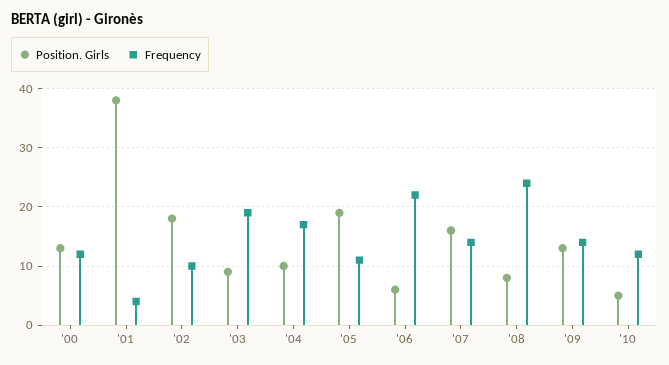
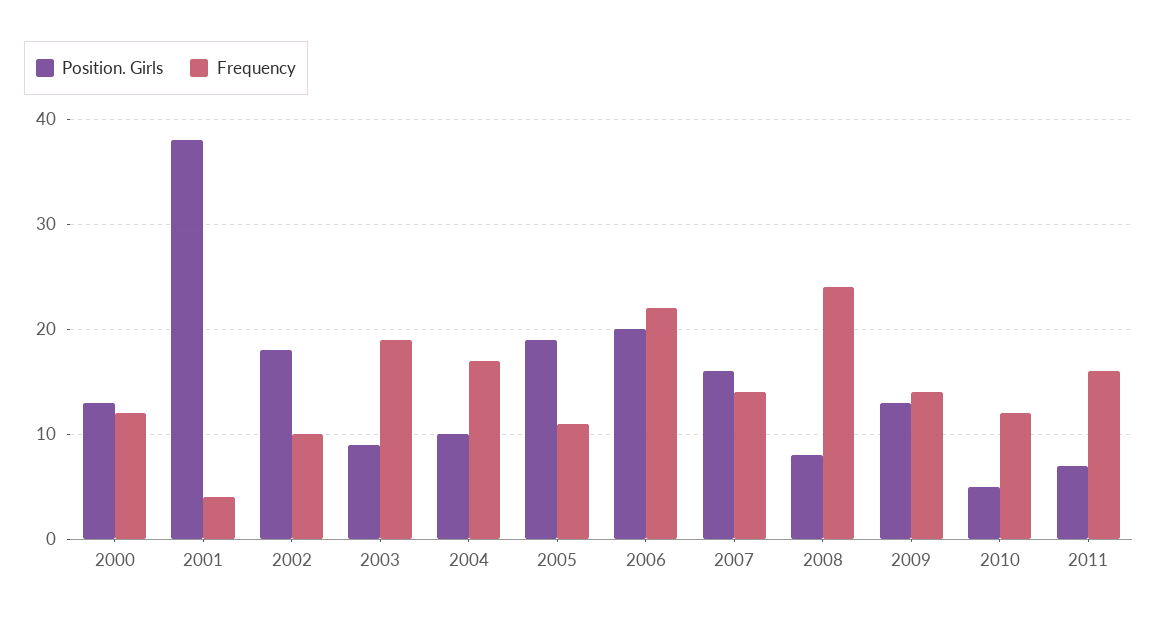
Position. Girls, '06: 5 -> 20
Position. Girls, 2011: none -> 7
Frequency, 2011: none -> 16

